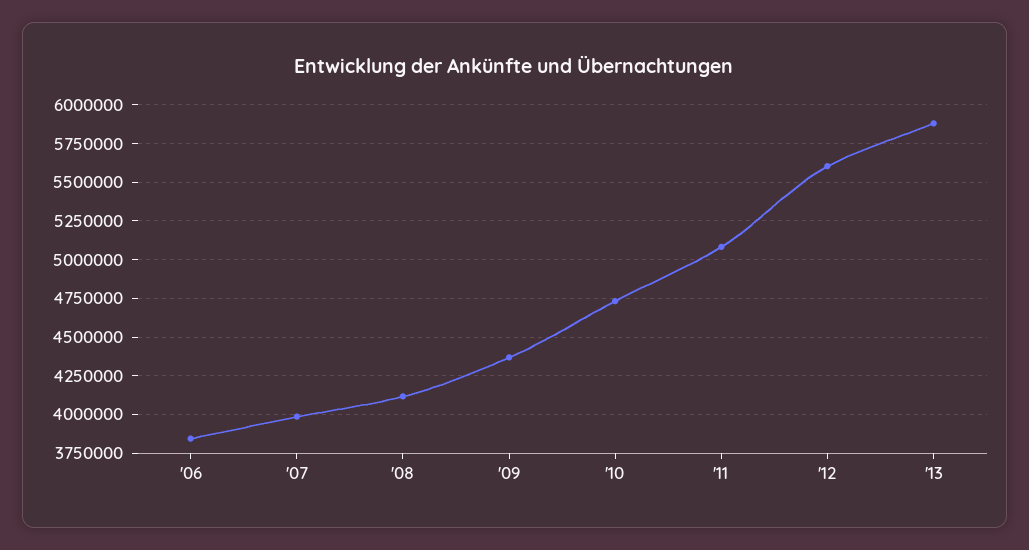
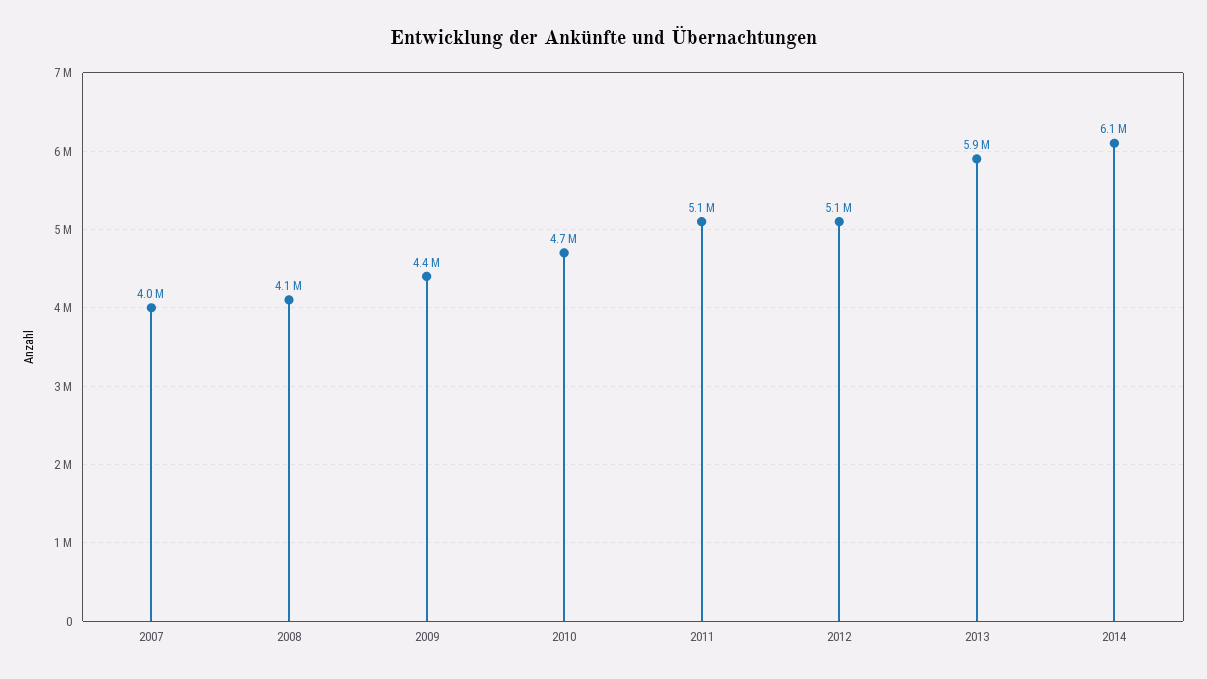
'06: 3850000 -> none
'12: 5600000 -> 5100000
2014: none -> 6100000

